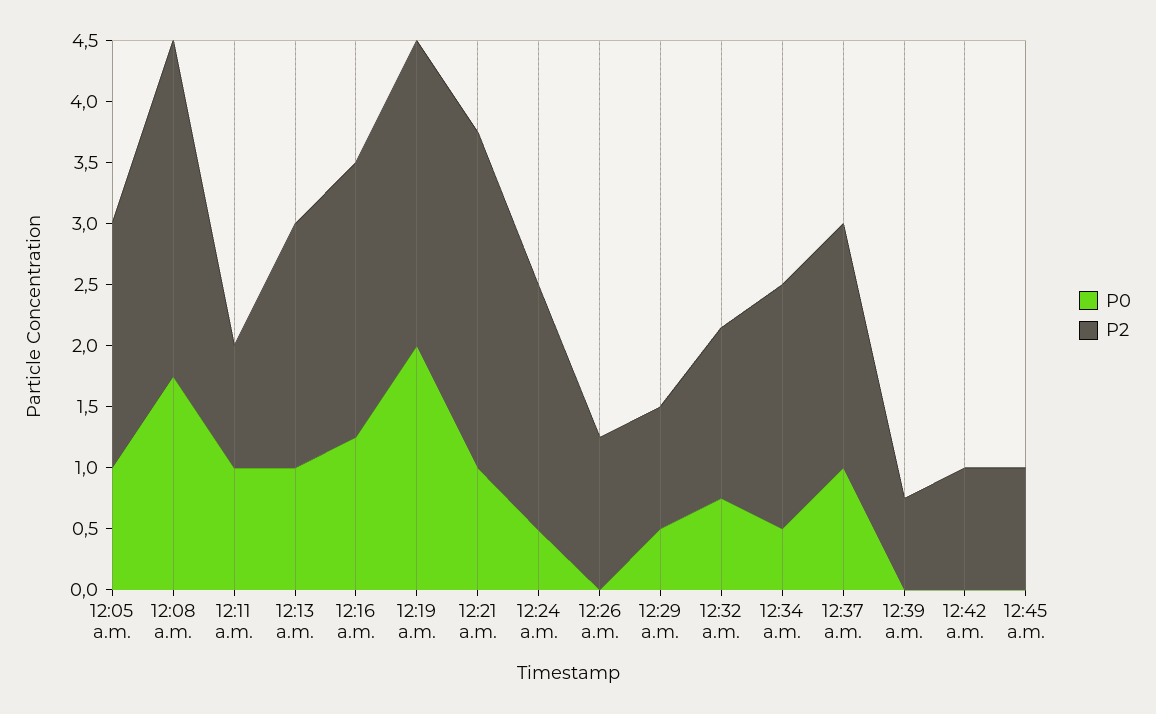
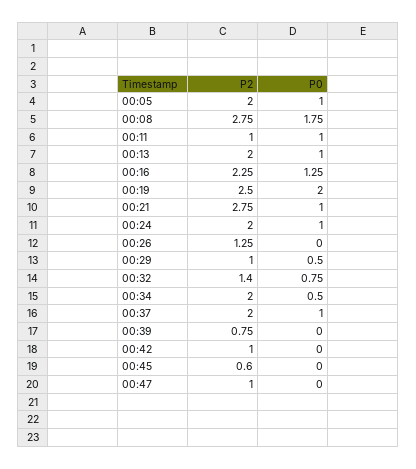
P0, 12:24 a.m.: 0.5 -> 1
P2, 12:45 a.m.: 1 -> 0.6
P2, 00:47: none -> 1
P0, 00:47: none -> 0

